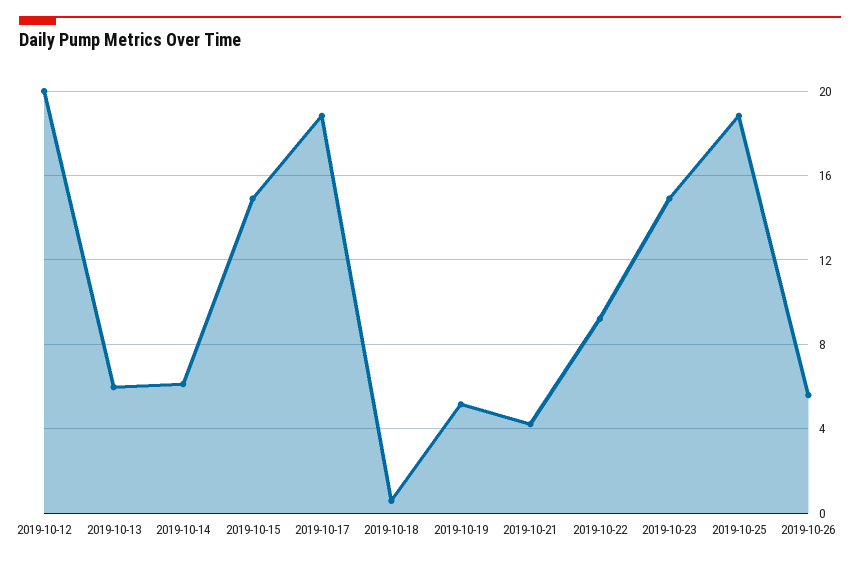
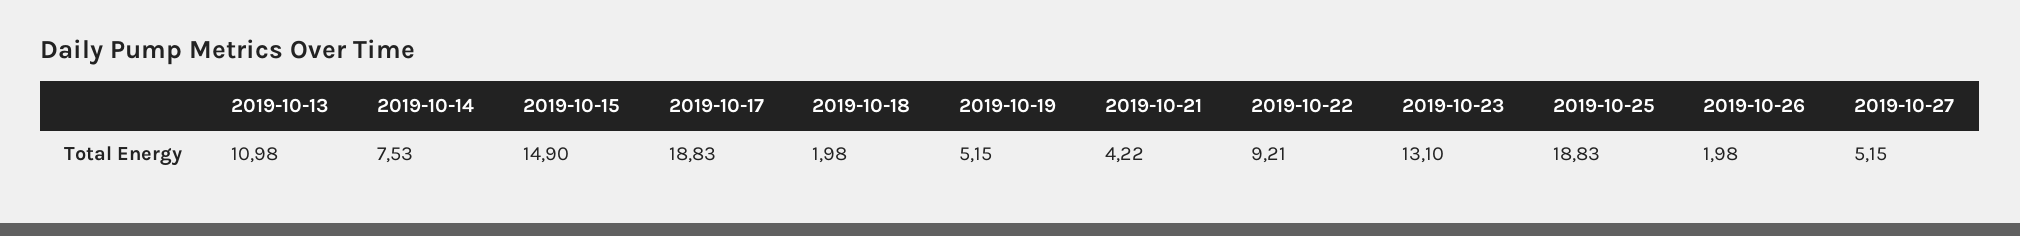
2019-10-12: 20 -> none
2019-10-13: 6 -> 10.98
2019-10-14: 6 -> 7.53
2019-10-18: 0.5 -> 1.98
2019-10-23: 15 -> 13.1
2019-10-26: 5.5 -> 1.98
2019-10-27: none -> 5.15

